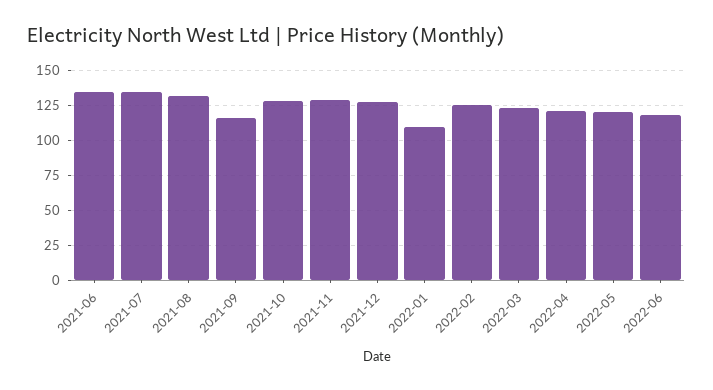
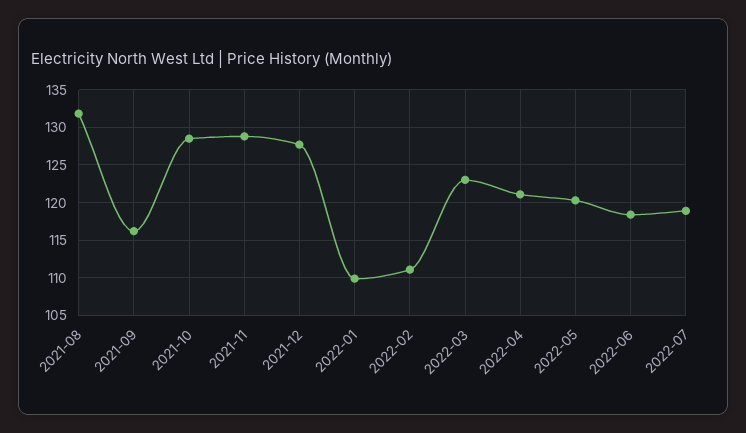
2021-06: 135 -> none
2021-07: 135 -> none
2022-02: 125 -> 111
2022-07: none -> 119

